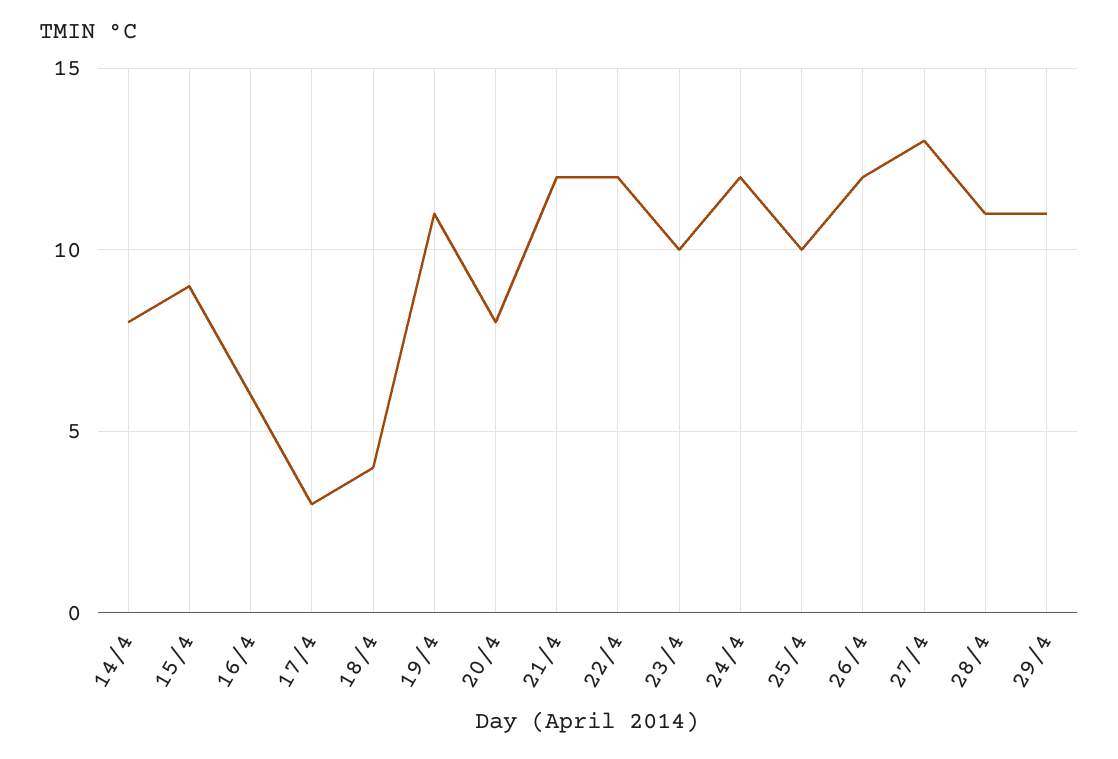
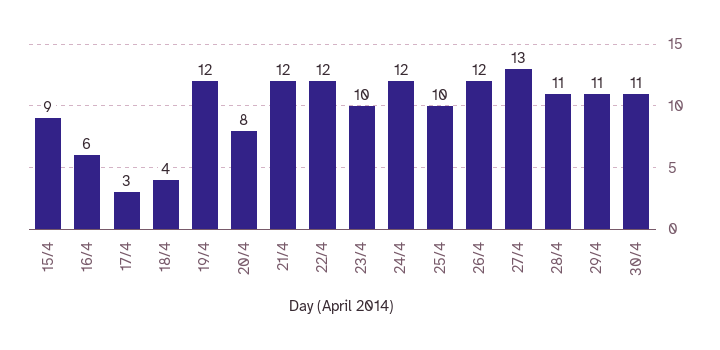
14/4: 8 -> none
19/4: 11 -> 12
30/4: none -> 11

